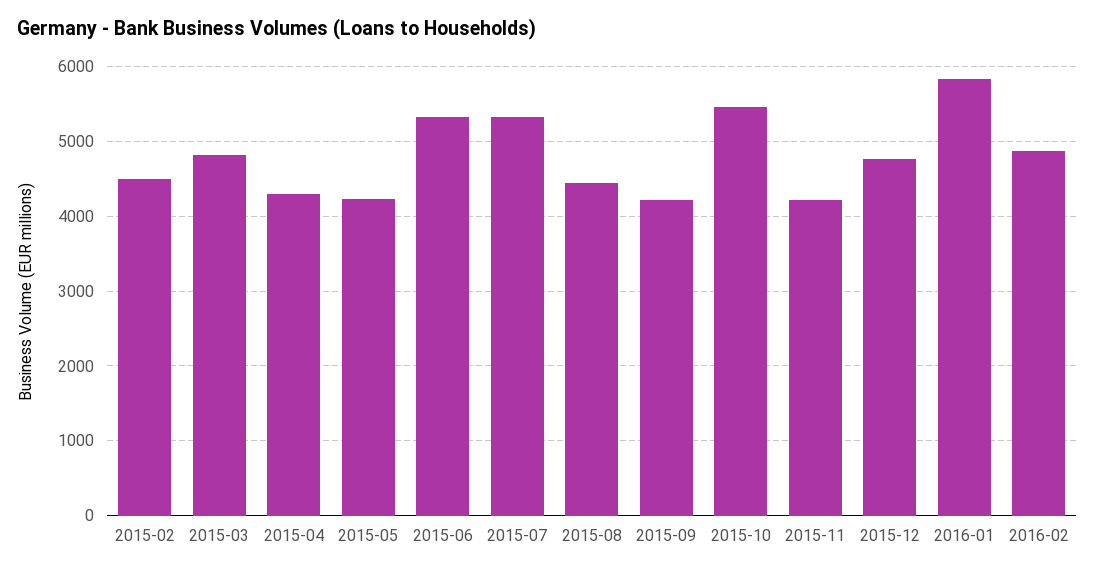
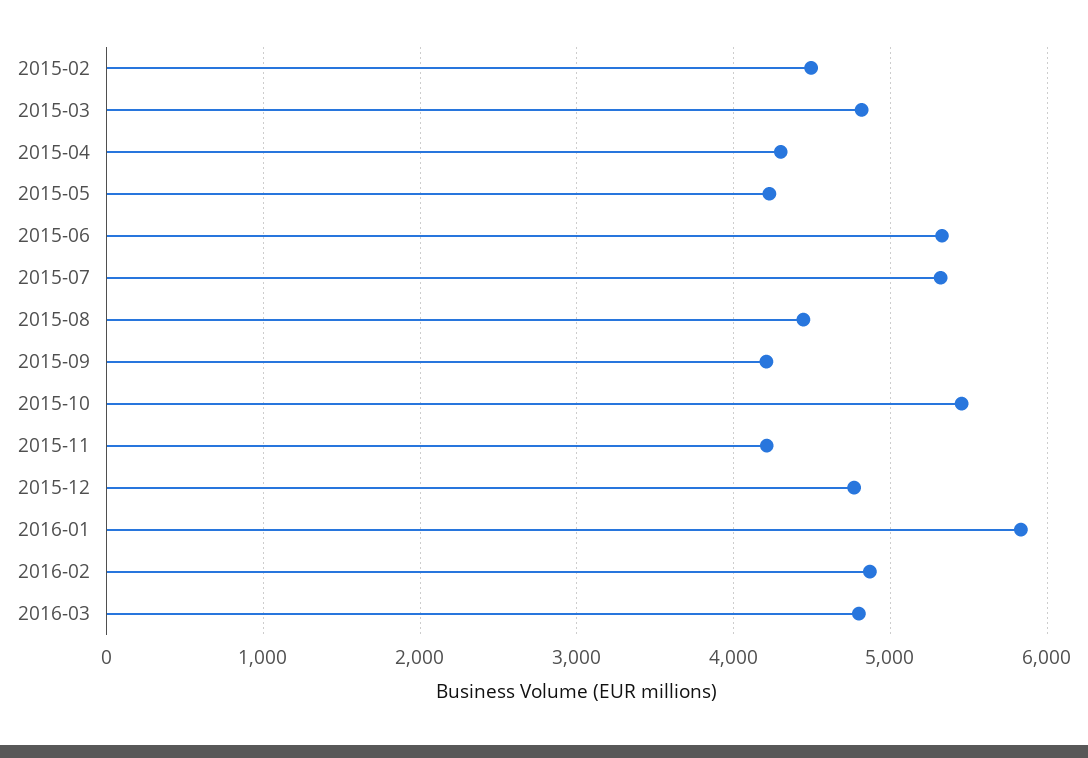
2016-03: none -> 4800

